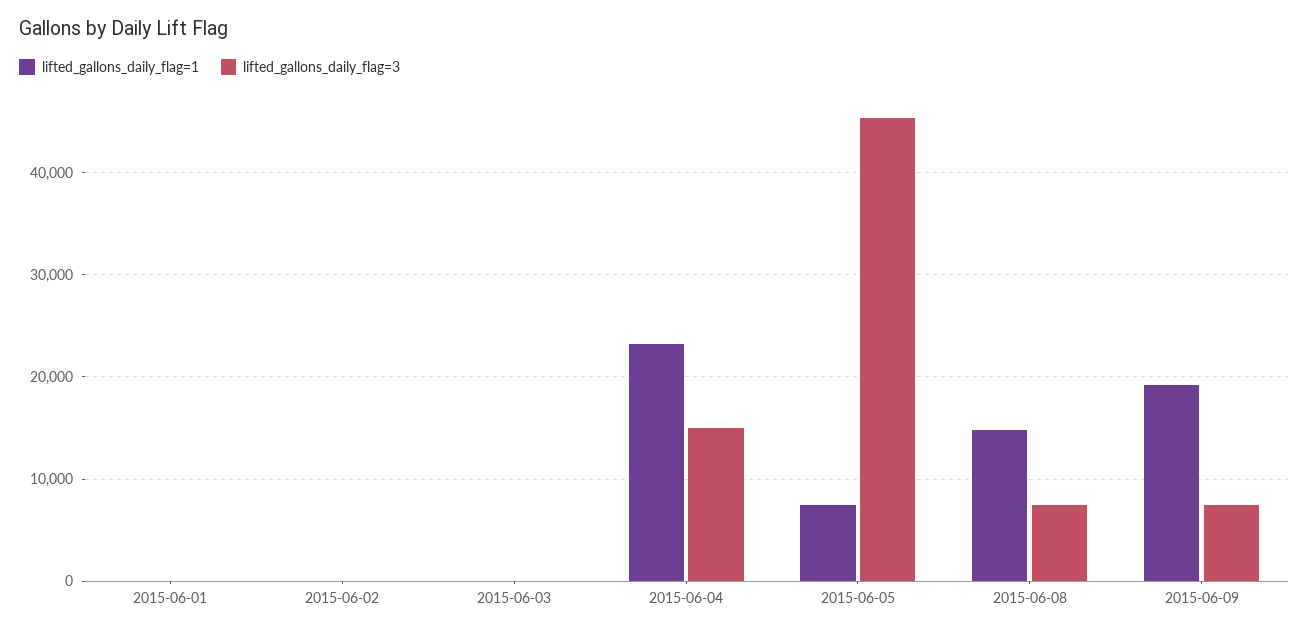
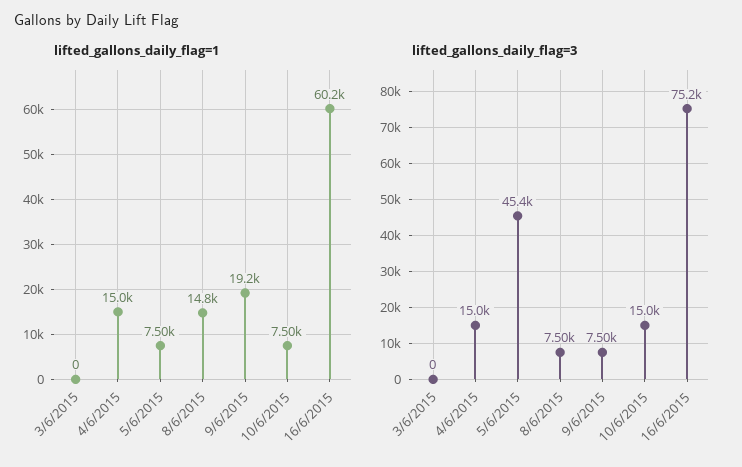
lifted_gallons_daily_flag=1, 2015-06-01: 0 -> none
lifted_gallons_daily_flag=3, 2015-06-01: 0 -> none
lifted_gallons_daily_flag=1, 2015-06-02: 0 -> none
lifted_gallons_daily_flag=3, 2015-06-02: 0 -> none
lifted_gallons_daily_flag=1, 2015-06-04: 23000 -> 15000
lifted_gallons_daily_flag=1, 10/6/2015: none -> 7500
lifted_gallons_daily_flag=1, 16/6/2015: none -> 60200
lifted_gallons_daily_flag=3, 10/6/2015: none -> 15000
lifted_gallons_daily_flag=3, 16/6/2015: none -> 75200

